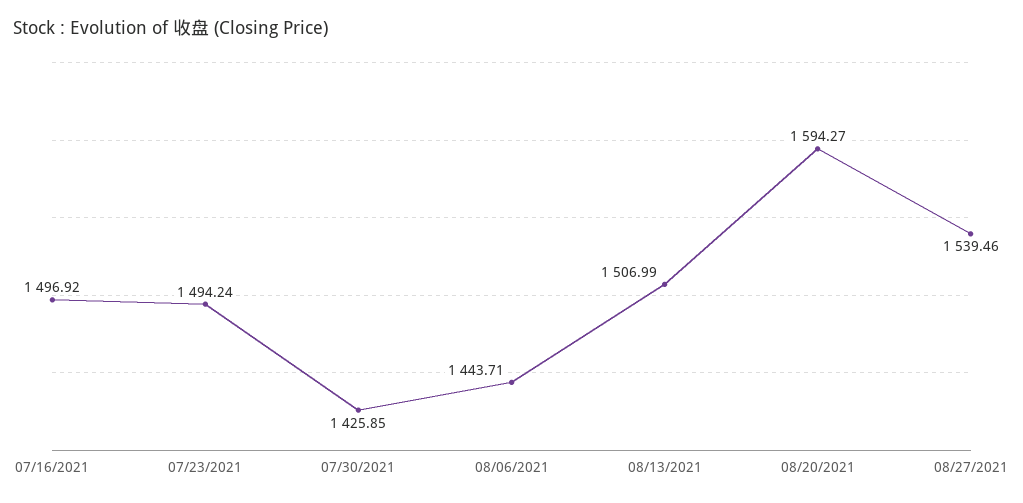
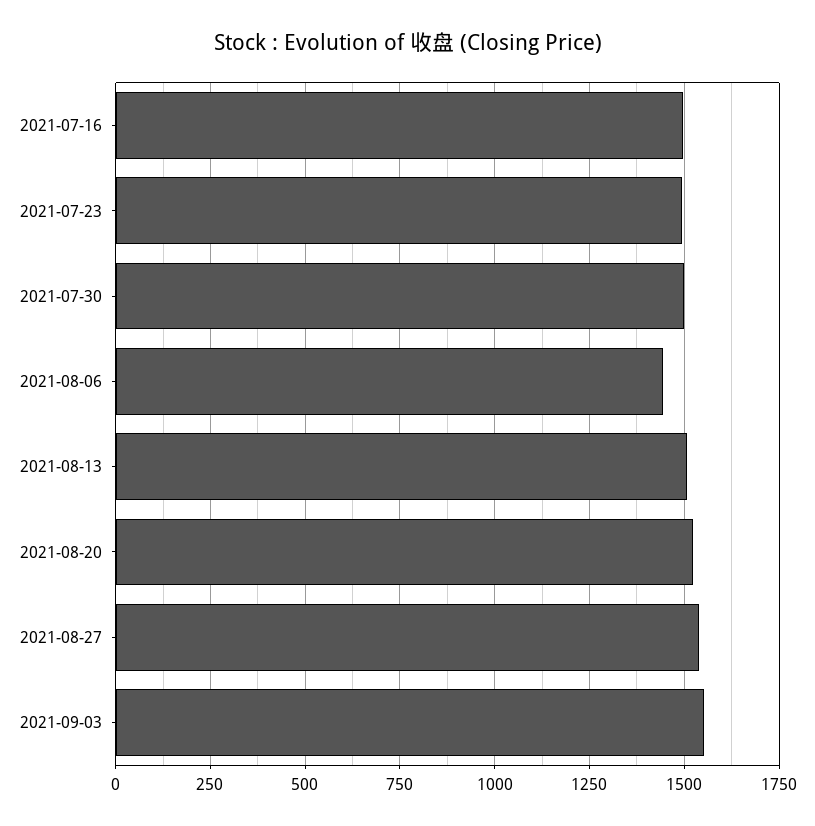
07/30/2021: 1425.85 -> 1500
08/20/2021: 1594.27 -> 1525
2021-09-03: none -> 1550

